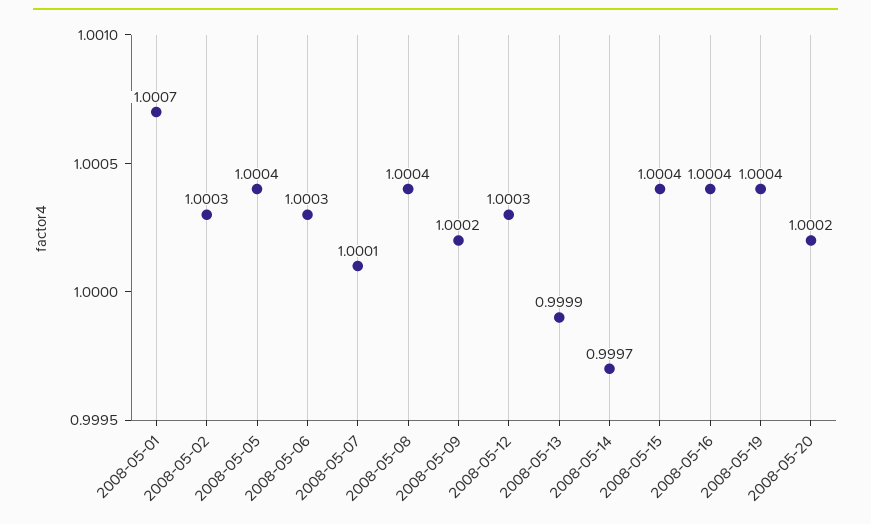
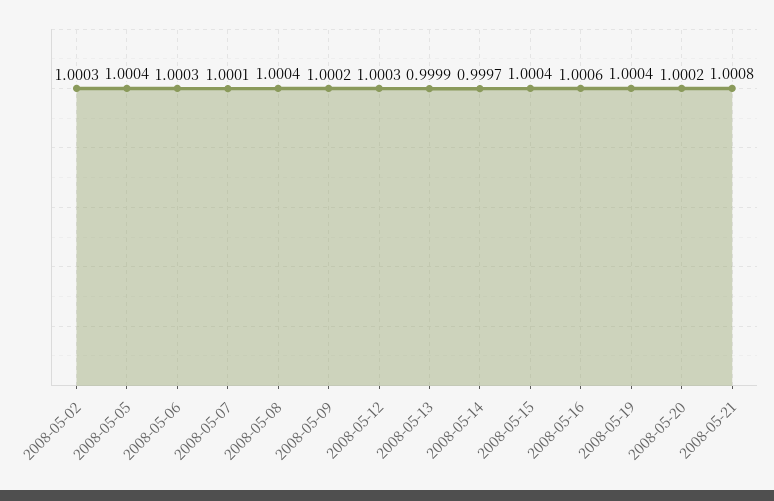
2008-05-01: 1.0007 -> none
2008-05-16: 1.0004 -> 1.0006
2008-05-21: none -> 1.0008

